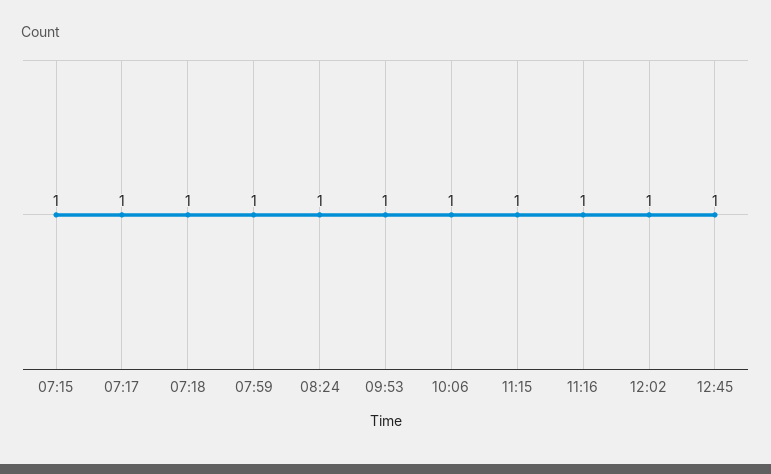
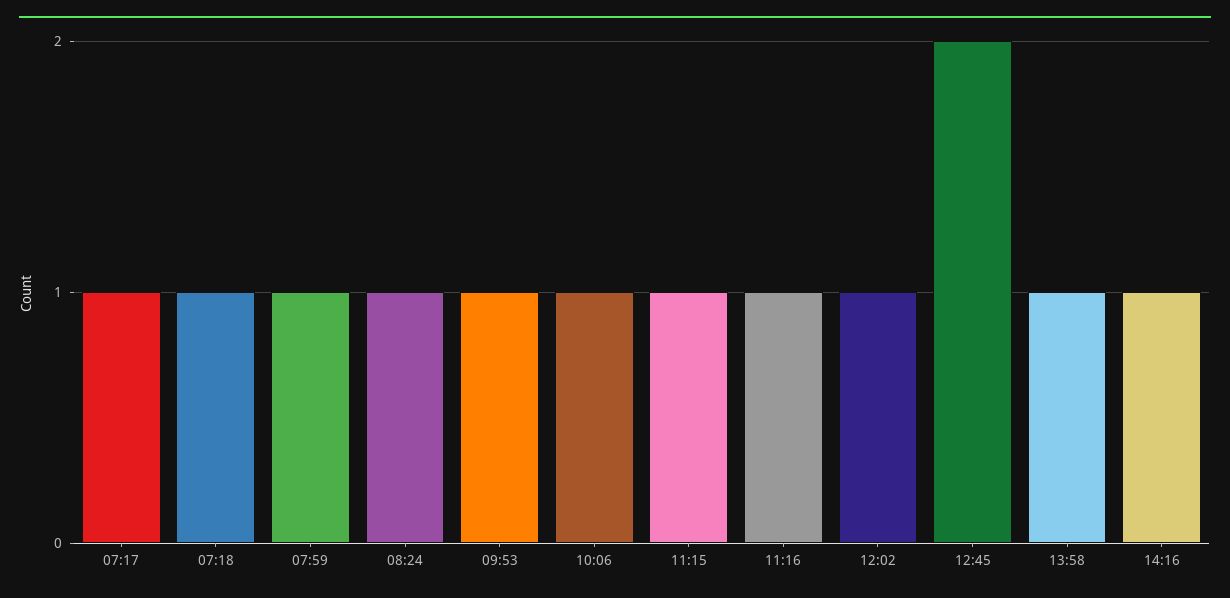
07:15: 1 -> none
12:45: 1 -> 2
13:58: none -> 1
14:16: none -> 1

